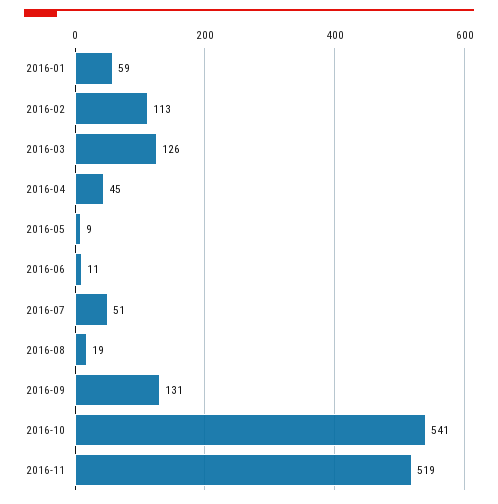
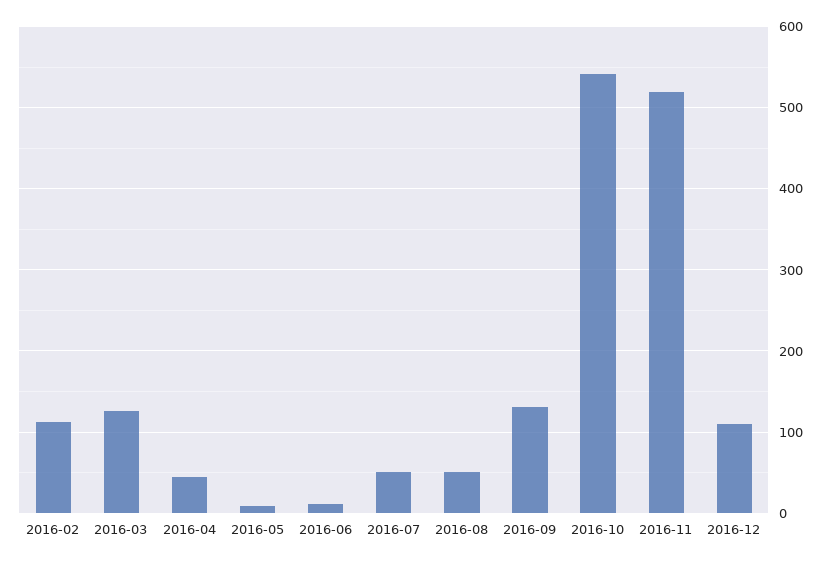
2016-01: 59 -> none
2016-08: 19 -> 50
2016-12: none -> 110

